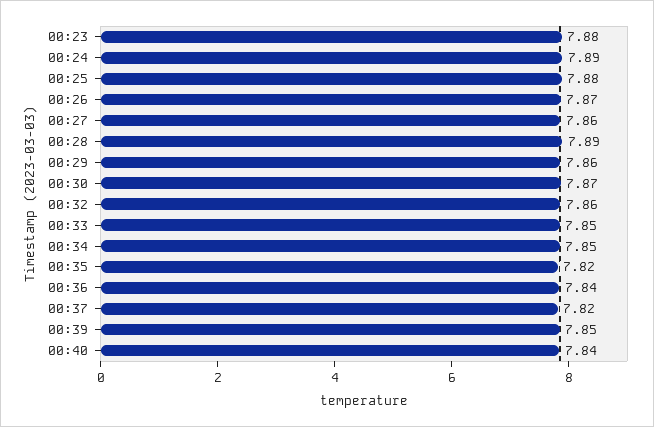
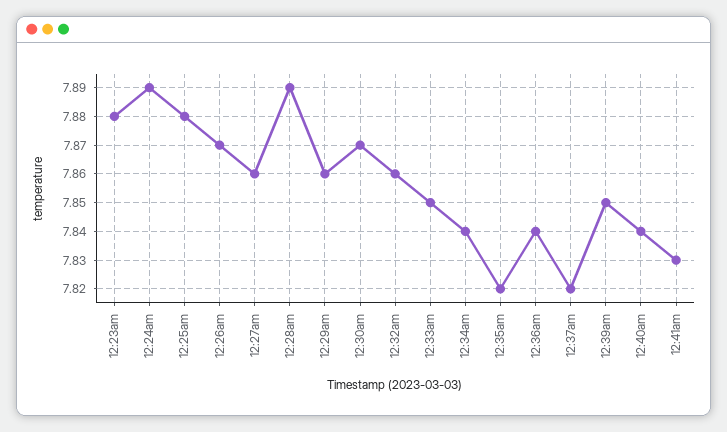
00:34: 7.85 -> 7.84
12:41am: none -> 7.83

